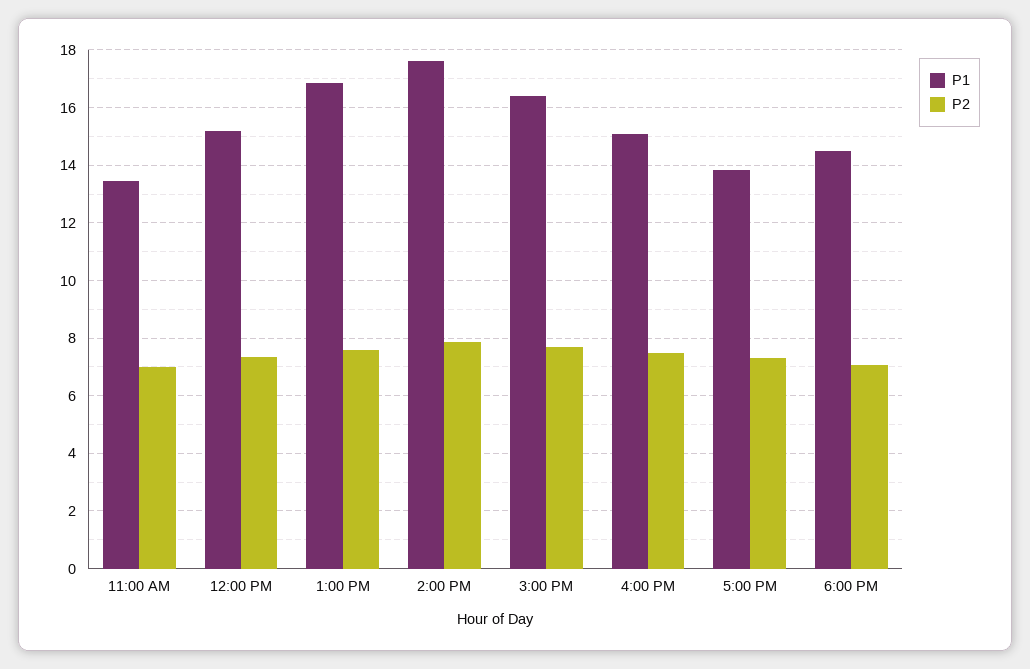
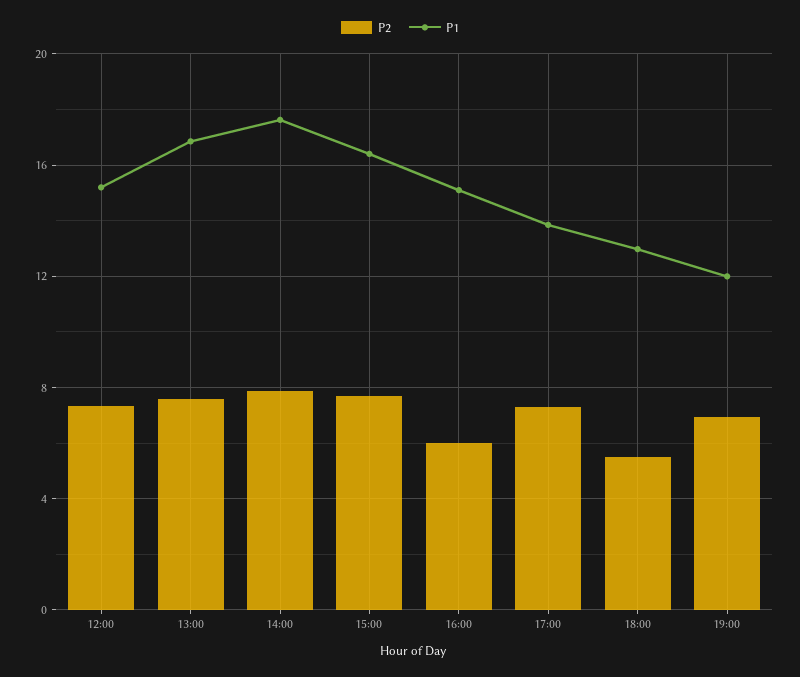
P1, 11:00 AM: 13.5 -> none
P2, 11:00 AM: 7 -> none
P2, 4:00 PM: 7.5 -> 6
P1, 6:00 PM: 14.5 -> 13
P2, 6:00 PM: 7 -> 5.5
P2, 19:00: none -> 7
P1, 19:00: none -> 12

